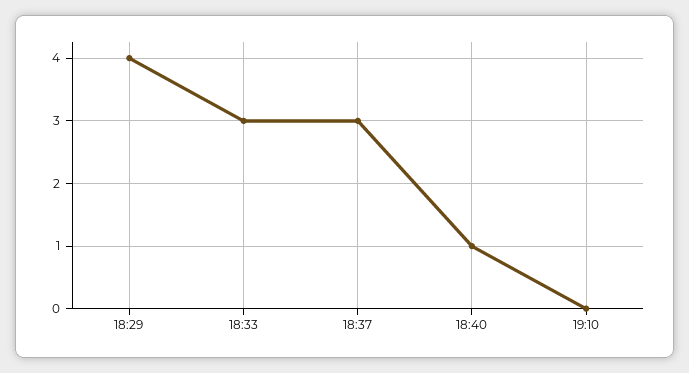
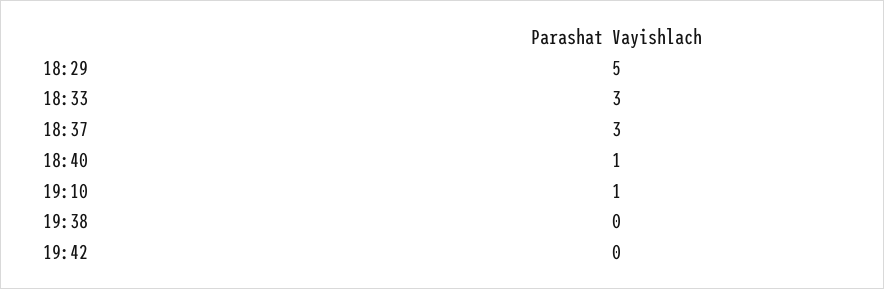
18:29: 4 -> 5
19:10: 0 -> 1
19:38: none -> 0
19:42: none -> 0

